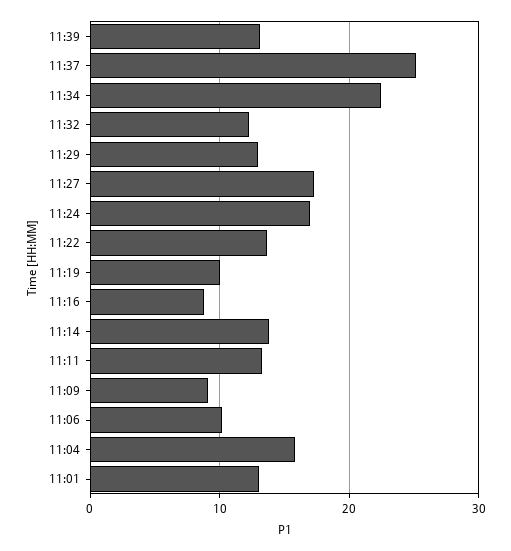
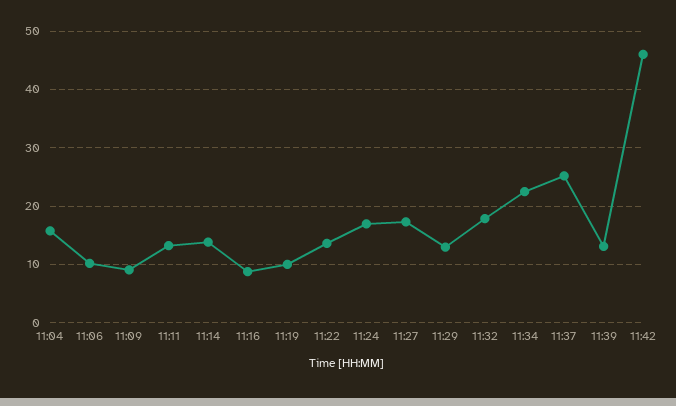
11:32: 12 -> 18
11:01: 13 -> none
11:42: none -> 46

